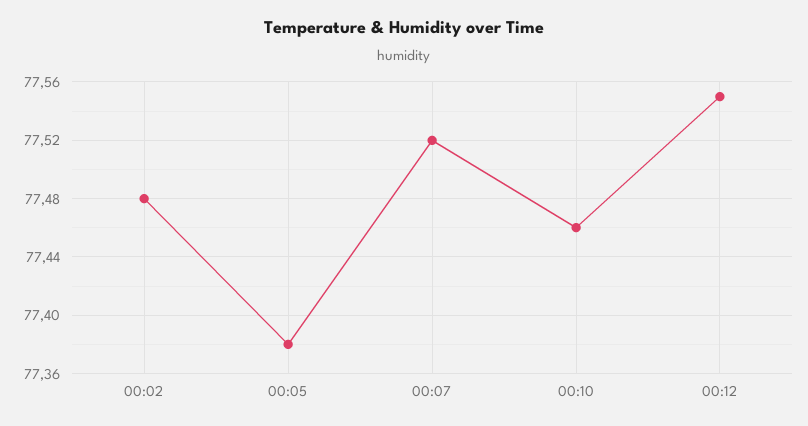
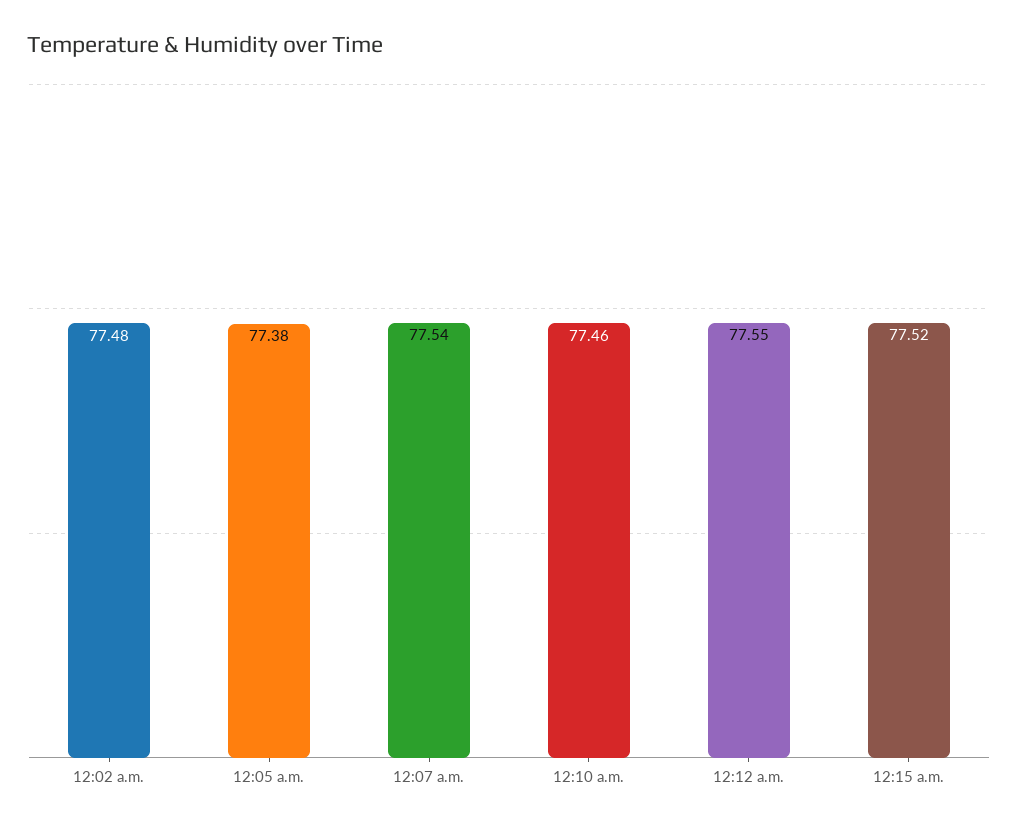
00:07: 77.52 -> 77.54
12:15 a.m.: none -> 77.52

